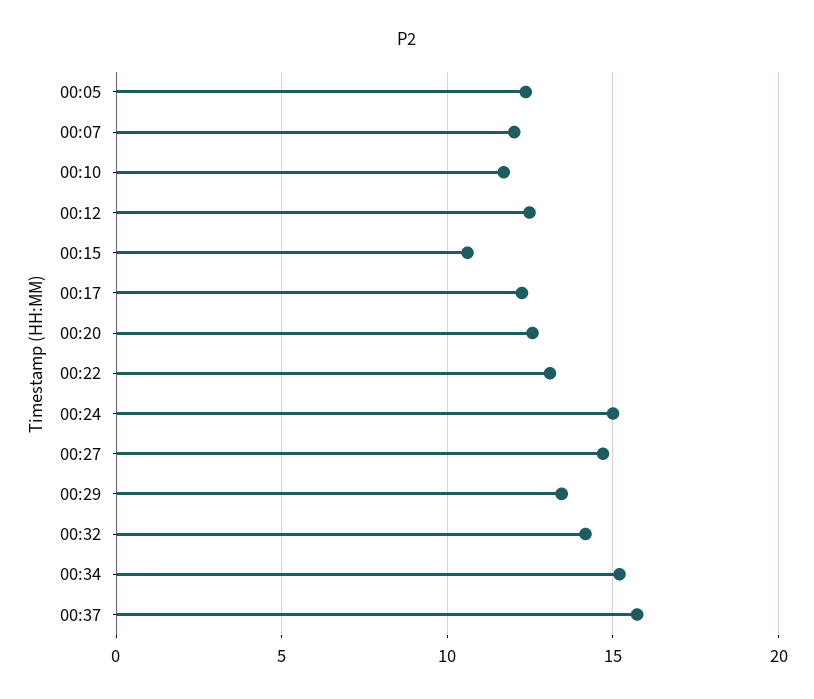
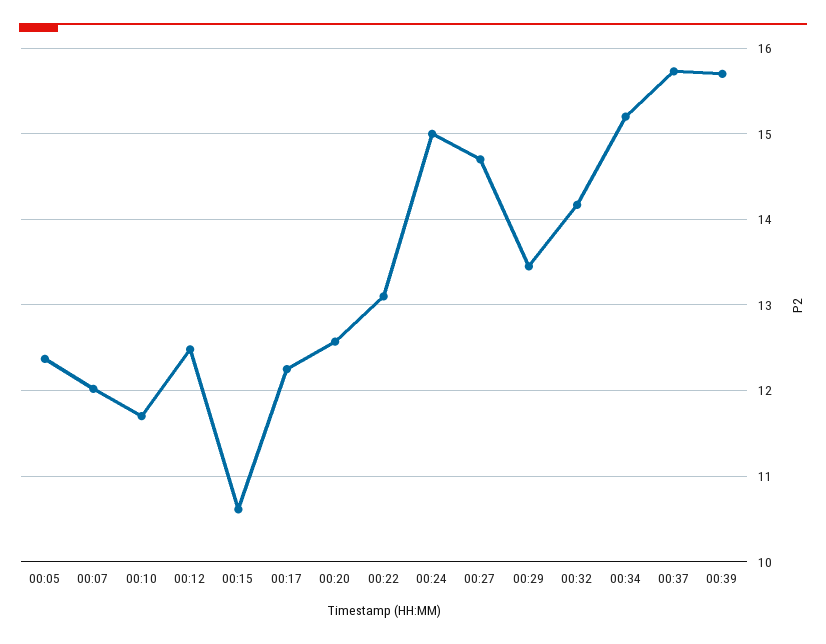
00:39: none -> 15.7

